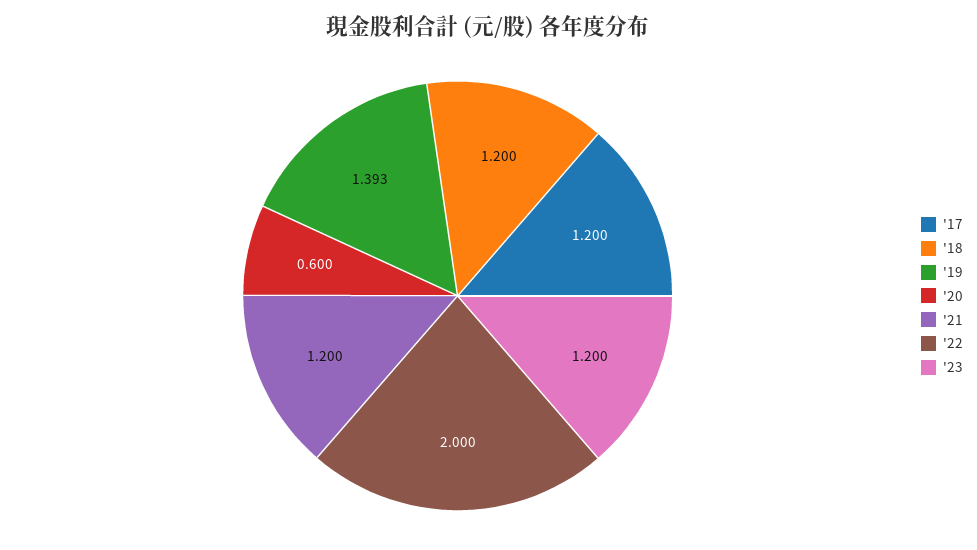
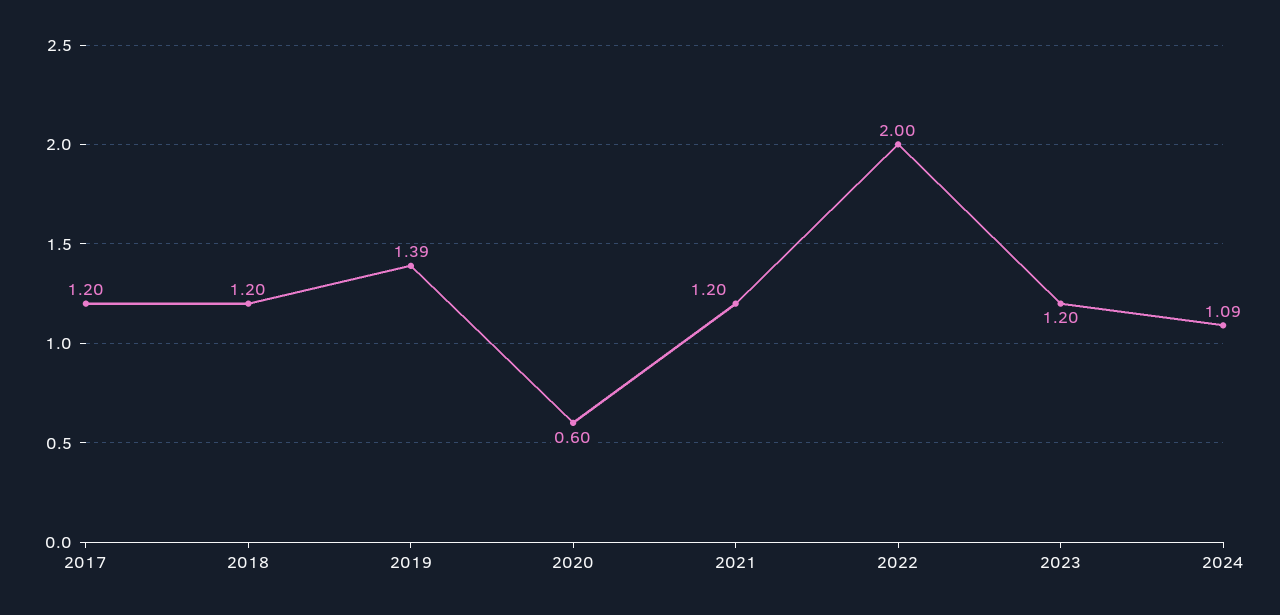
2024: none -> 1.09

